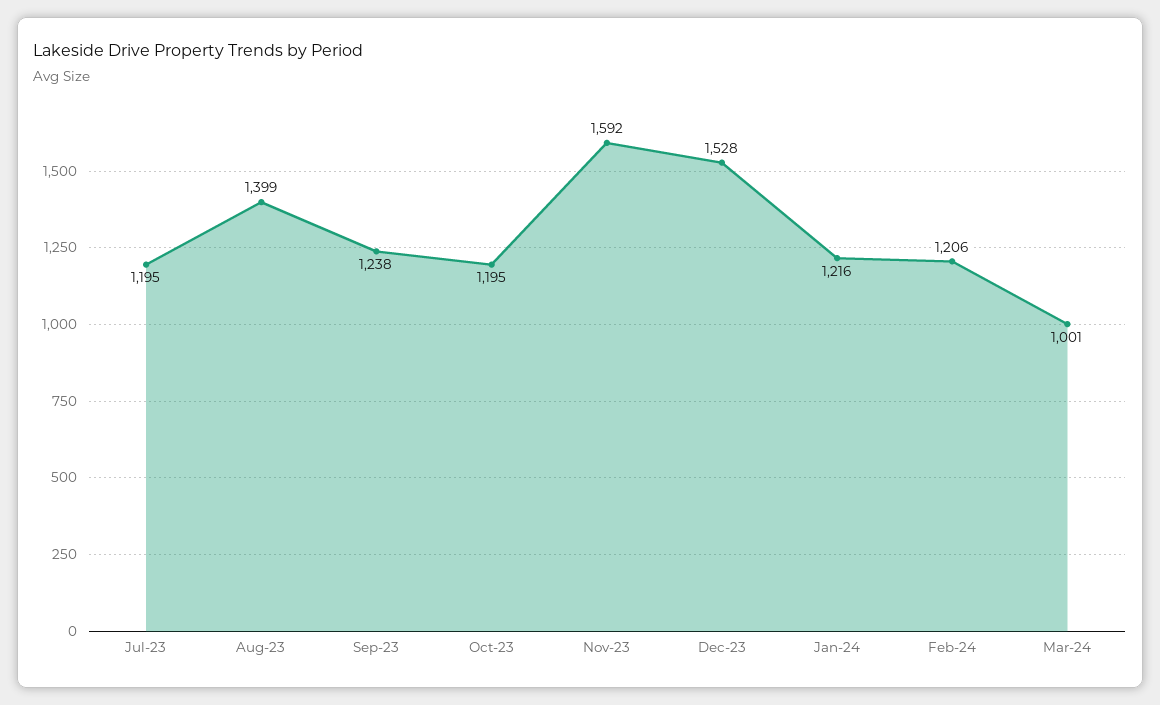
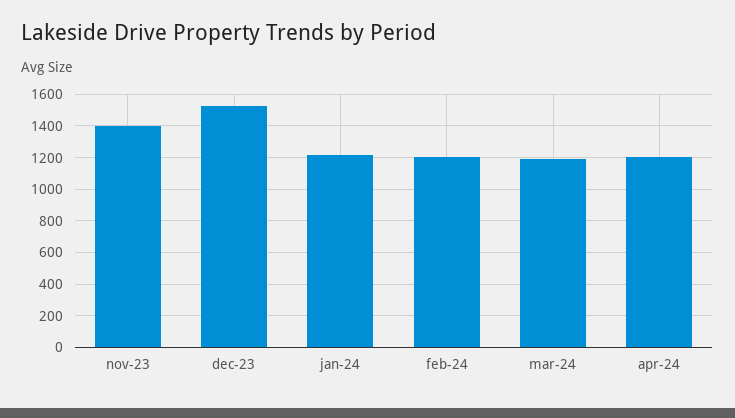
Jul-23: 1195 -> none
Aug-23: 1399 -> none
Sep-23: 1238 -> none
Oct-23: 1195 -> none
Nov-23: 1592 -> 1400
Mar-24: 1001 -> 1200
apr-24: none -> 1200

